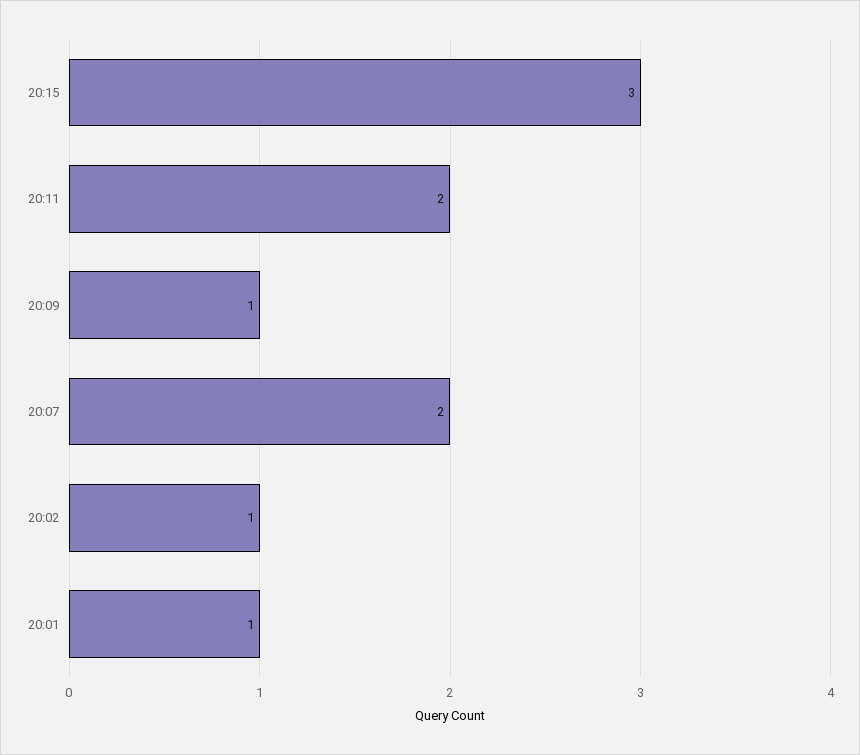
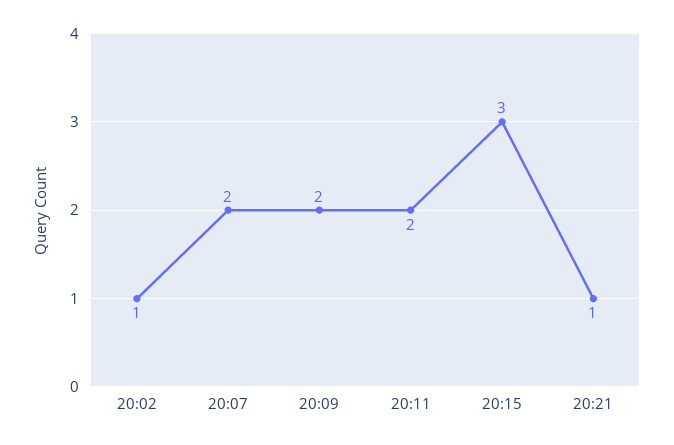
20:09: 1 -> 2
20:01: 1 -> none
20:21: none -> 1

